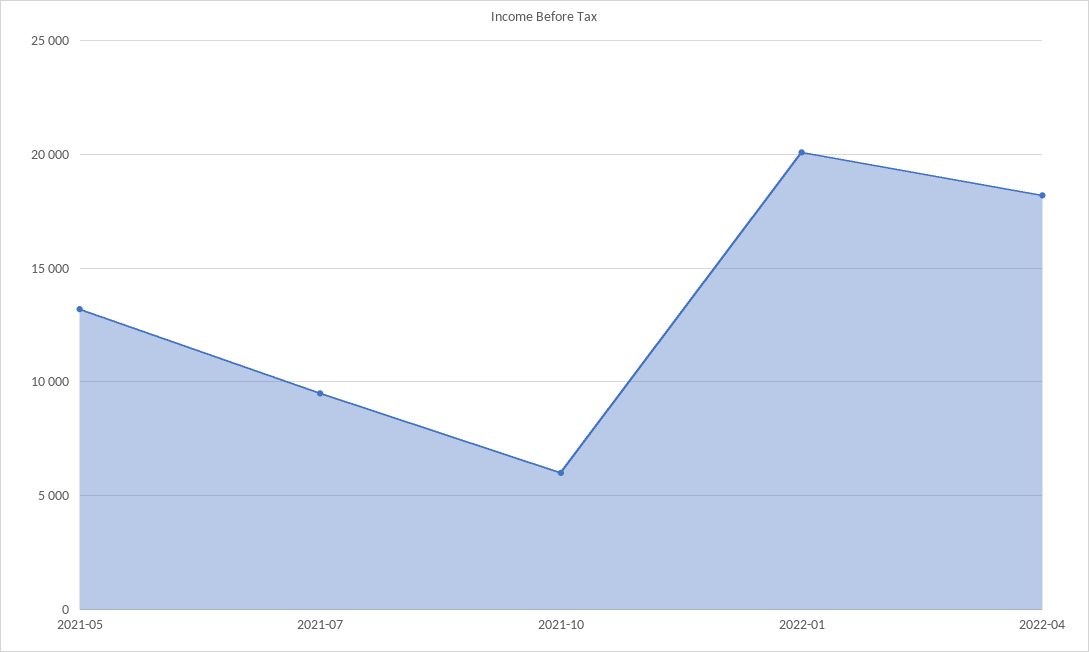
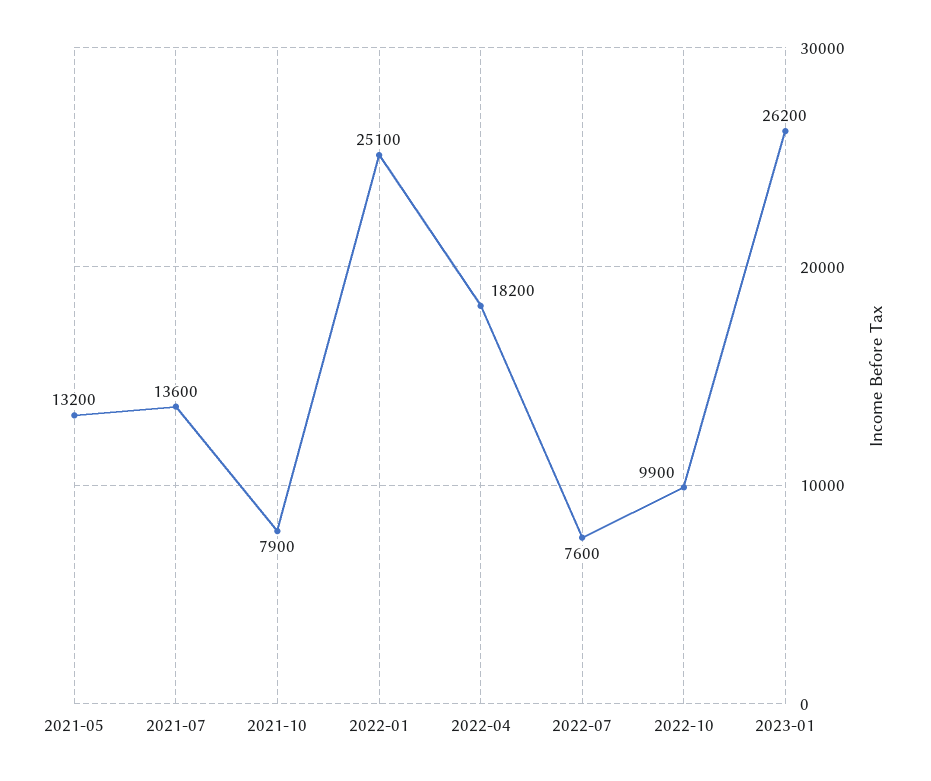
2021-07: 9500 -> 13600
2021-10: 6000 -> 7900
2022-01: 20000 -> 25100
2022-07: none -> 7600
2022-10: none -> 9900
2023-01: none -> 26200

